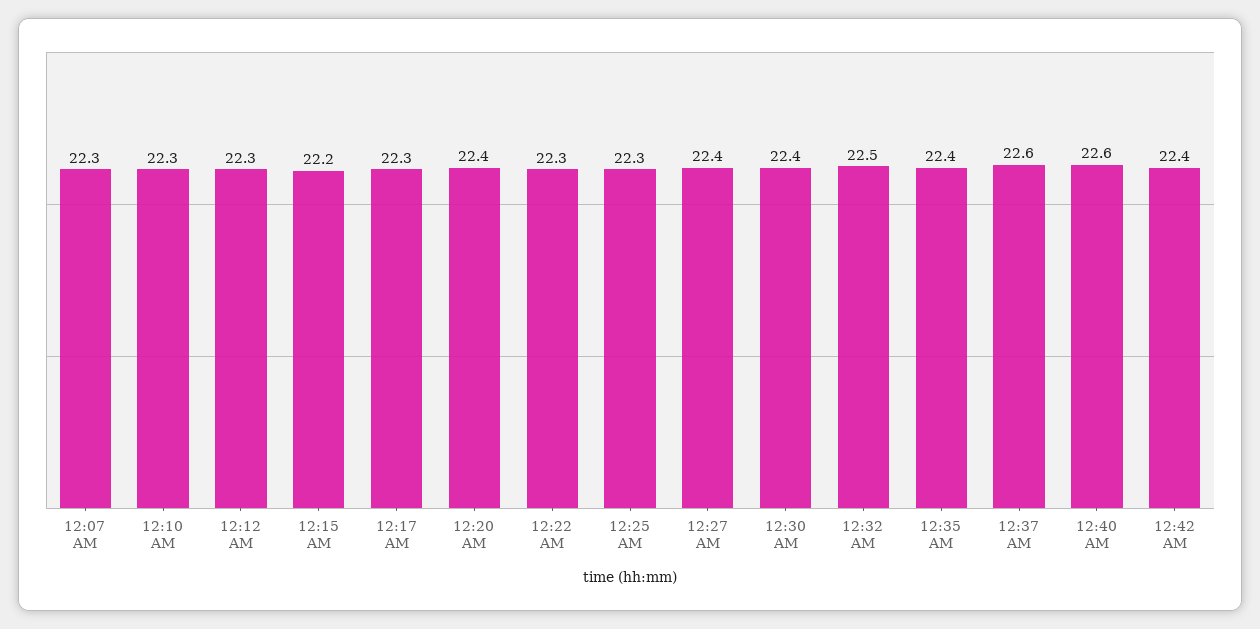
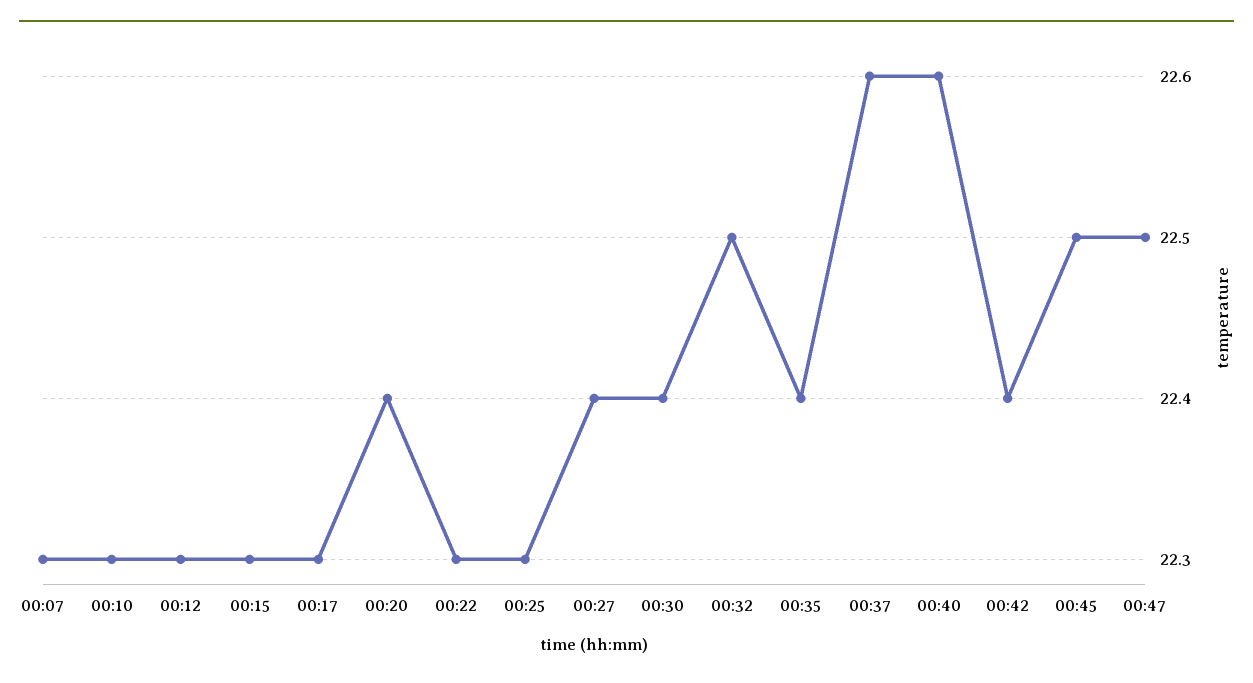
12:15 AM: 22.2 -> 22.3
00:45: none -> 22.5
00:47: none -> 22.5

